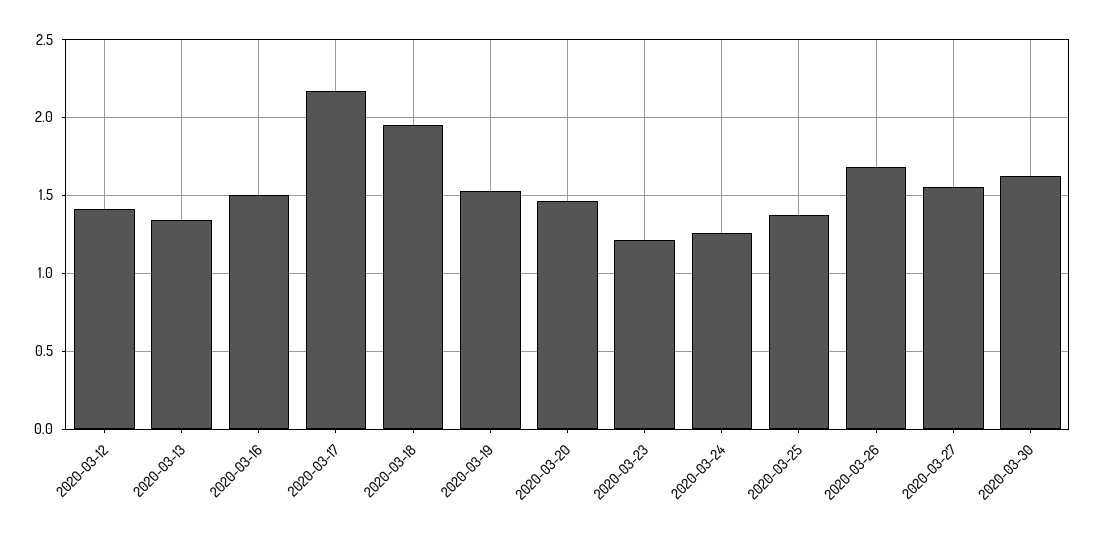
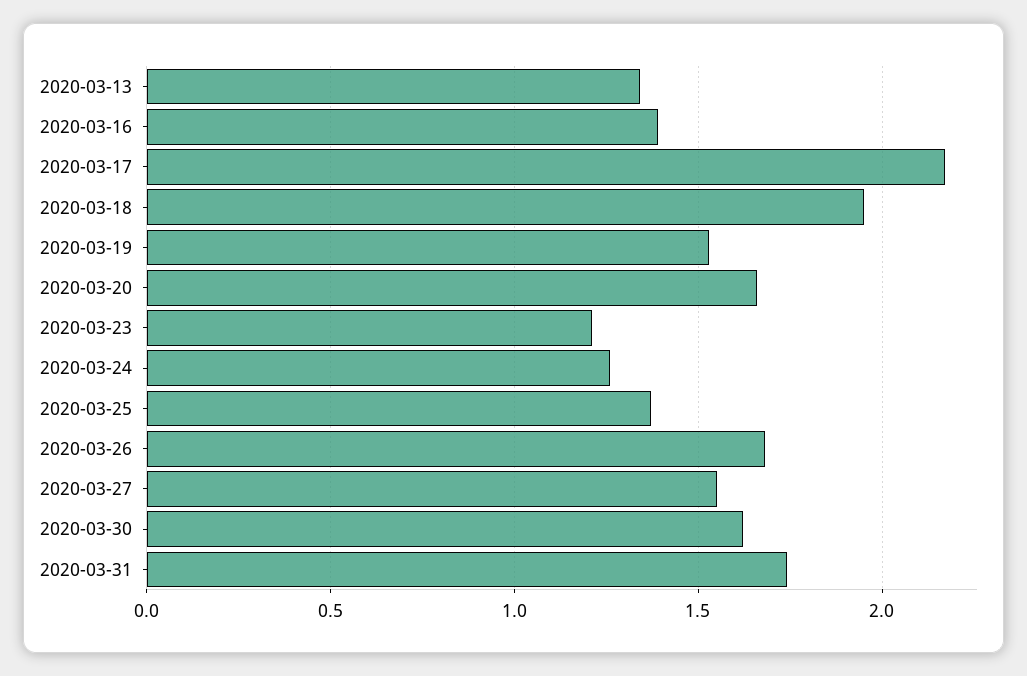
2020-03-12: 1.4 -> none
2020-03-16: 1.5 -> 1.4
2020-03-20: 1.45 -> 1.65
2020-03-31: none -> 1.75

